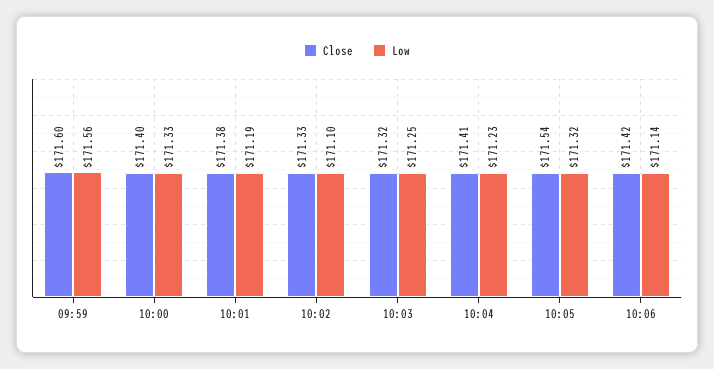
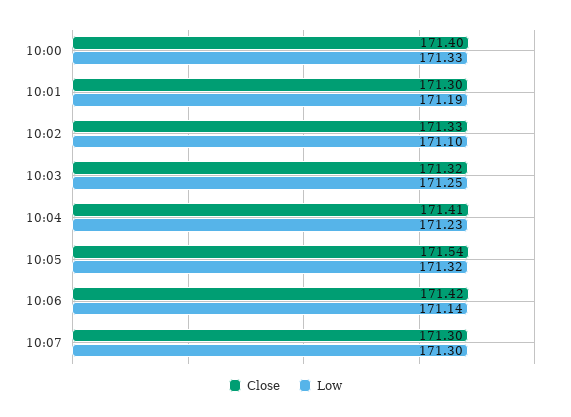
Close, 09:59: 171.6 -> none
Low, 09:59: 171.56 -> none
Close, 10:01: 171.38 -> 171.3
Close, 10:07: none -> 171.3
Low, 10:07: none -> 171.3

